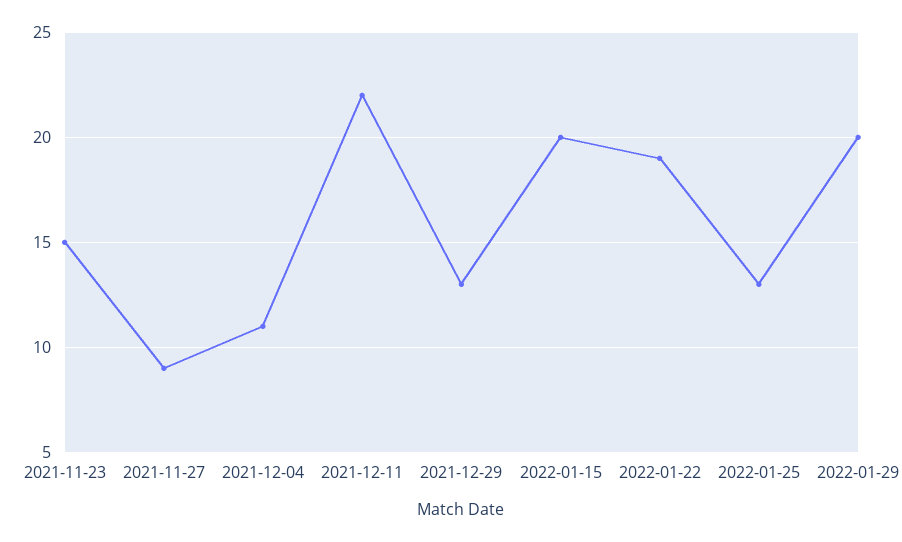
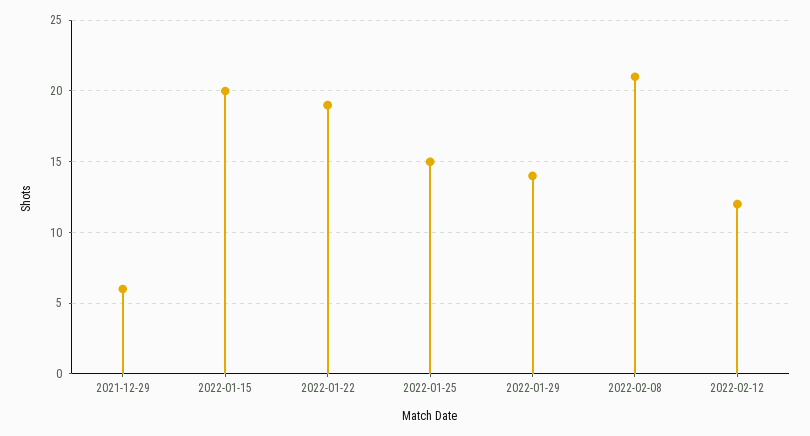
2021-11-23: 15 -> none
2021-11-27: 9 -> none
2021-12-04: 11 -> none
2021-12-11: 22 -> none
2021-12-29: 13 -> 6
2022-01-25: 13 -> 15
2022-01-29: 20 -> 14
2022-02-08: none -> 21
2022-02-12: none -> 12

